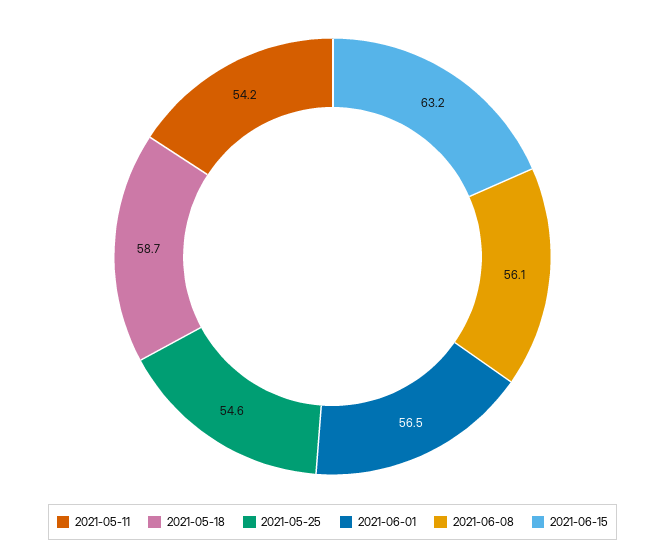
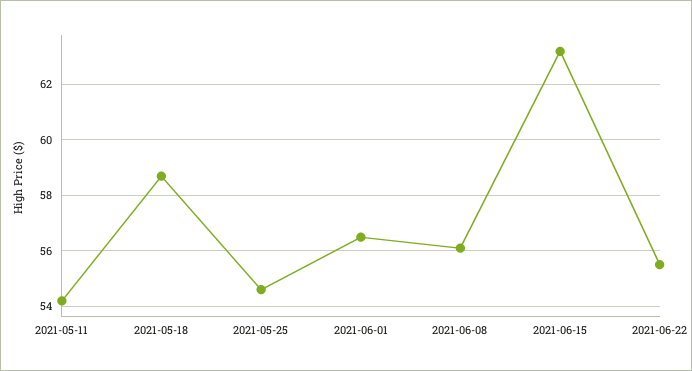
2021-06-22: none -> 55.5

